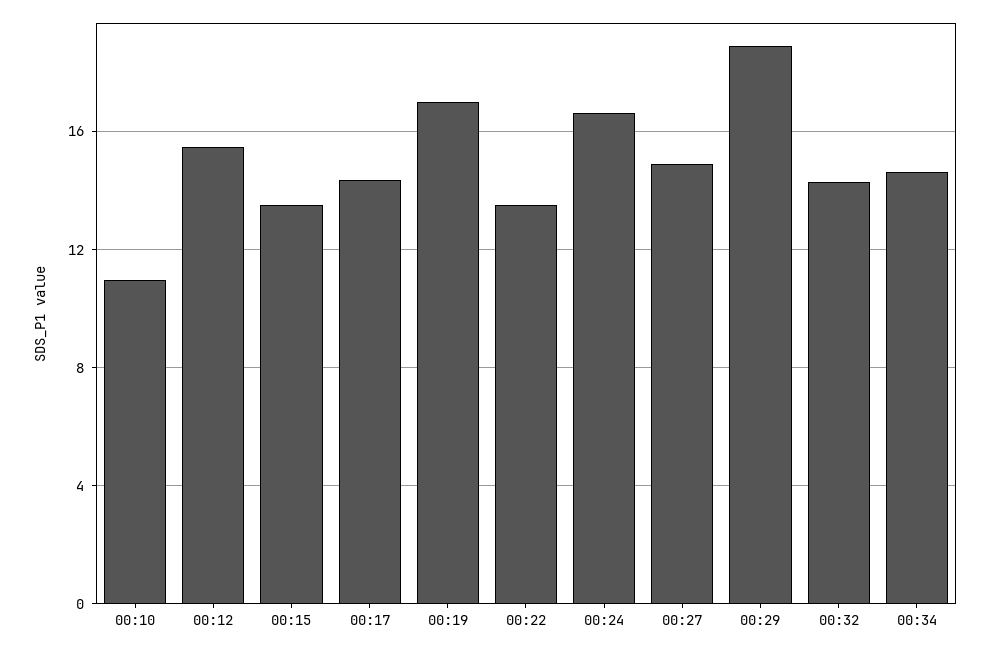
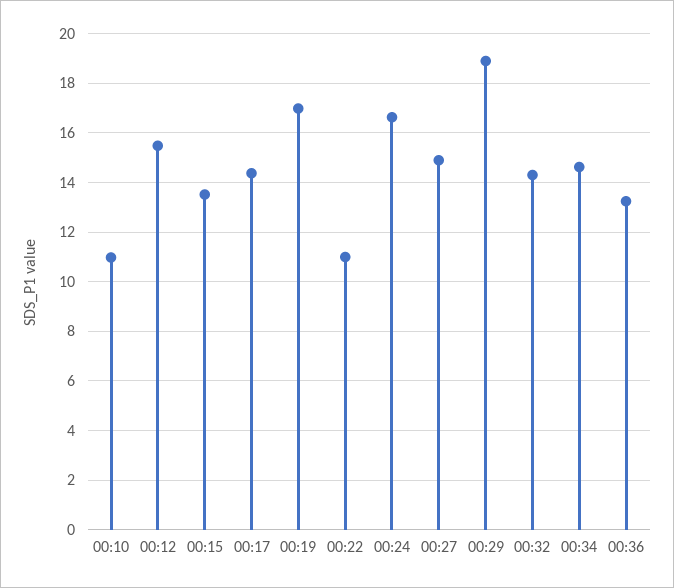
00:22: 13.5 -> 11
00:36: none -> 13.25

